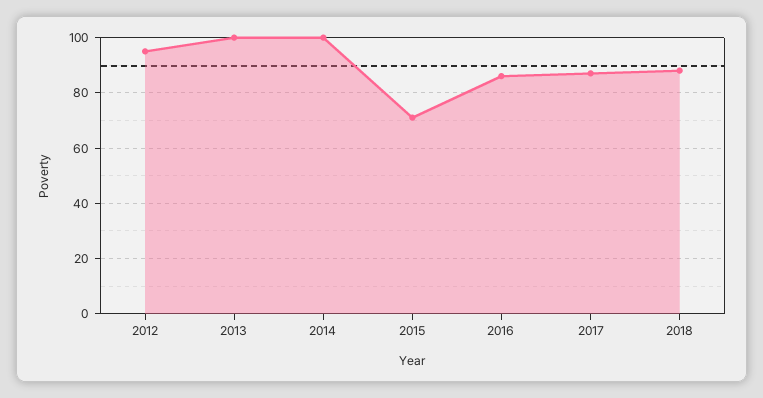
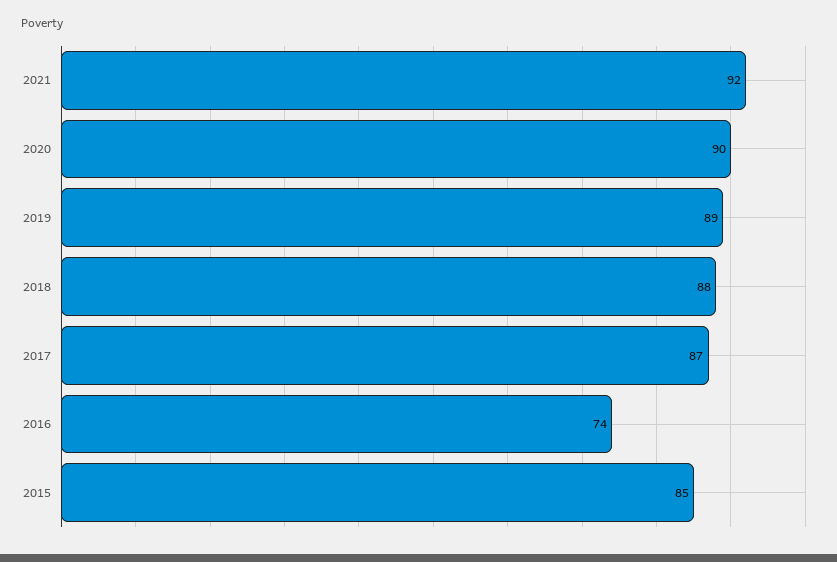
2012: 95 -> none
2013: 100 -> none
2014: 100 -> none
2015: 70 -> 85
2016: 85 -> 74
2021: none -> 92
2020: none -> 90
2019: none -> 89

